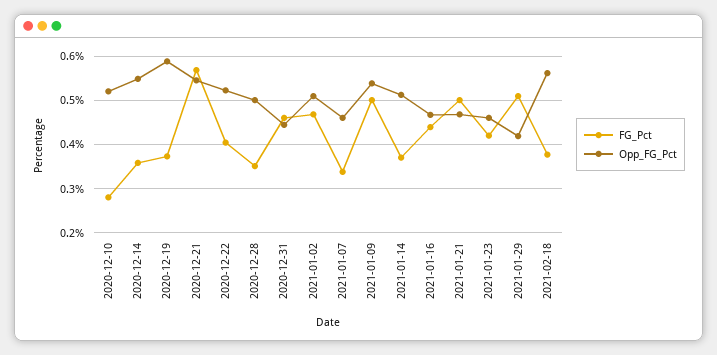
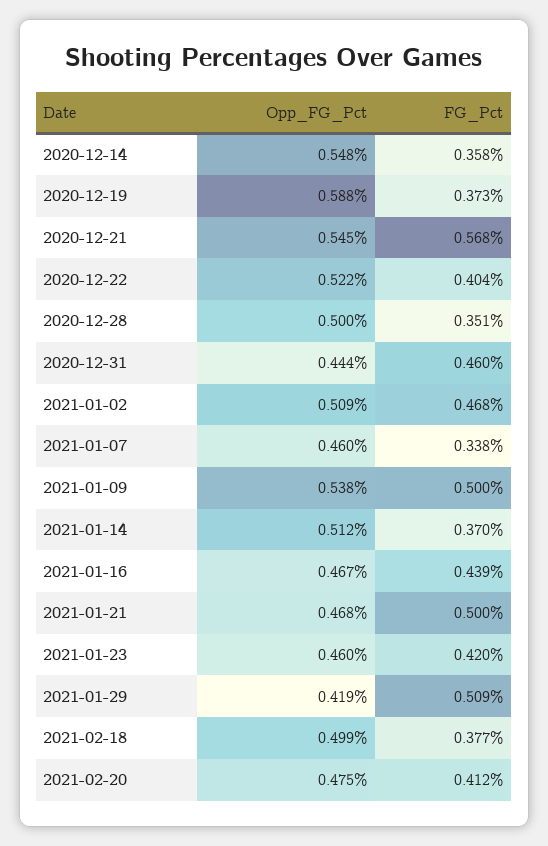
FG_Pct, 2020-12-10: 0.28 -> none
Opp_FG_Pct, 2020-12-10: 0.52 -> none
Opp_FG_Pct, 2021-02-18: 0.56 -> 0.499
Opp_FG_Pct, 2021-02-20: none -> 0.475
FG_Pct, 2021-02-20: none -> 0.412

